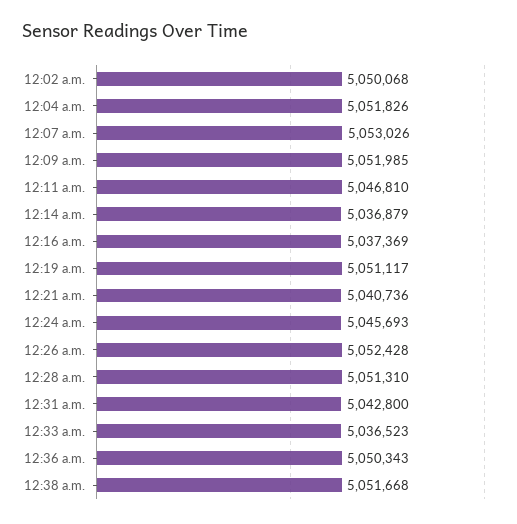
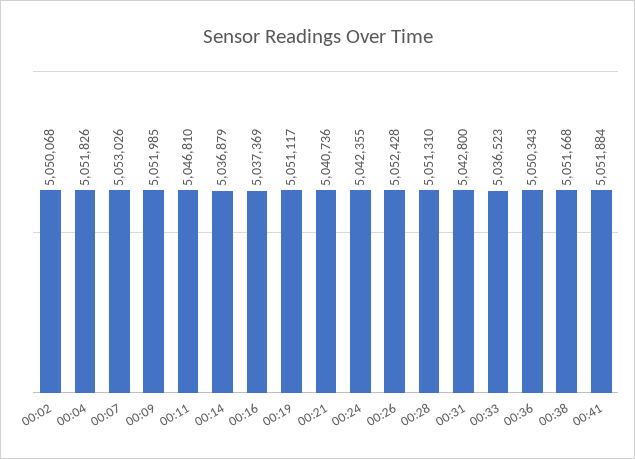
12:24 a.m.: 5045693 -> 5042355
00:41: none -> 5051884

